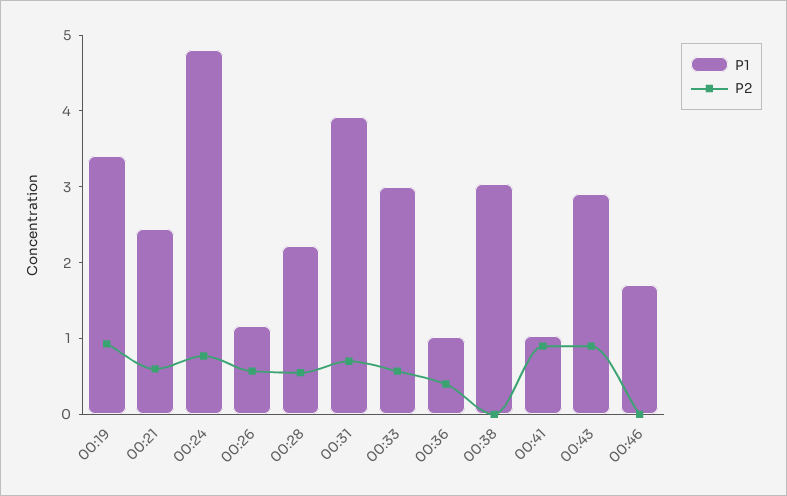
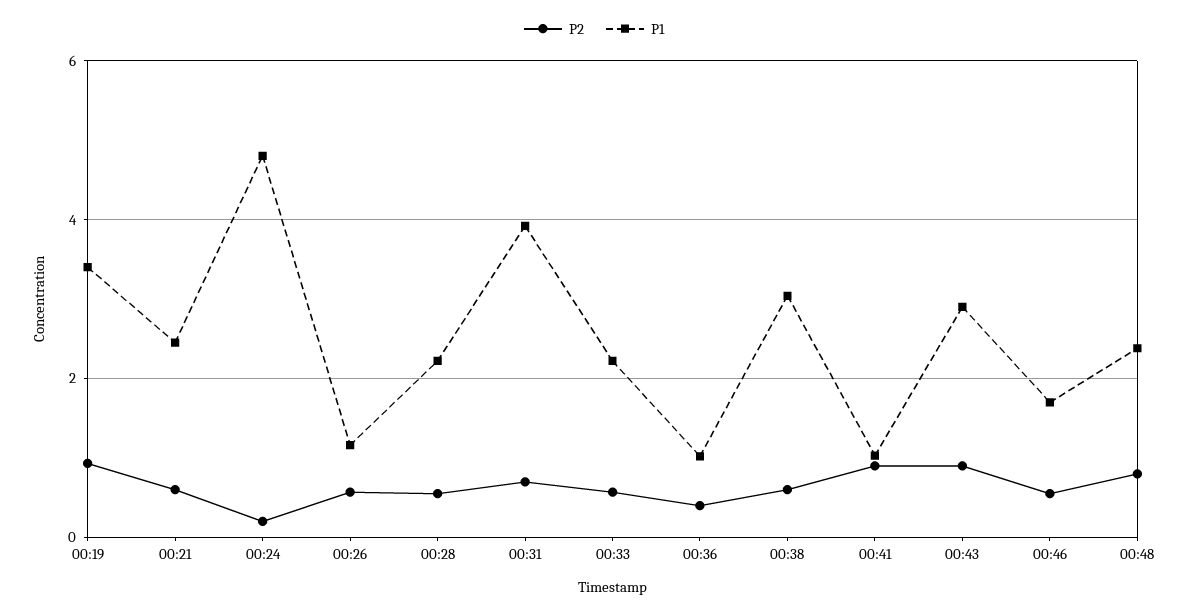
P2, 00:24: 0.8 -> 0.2
P1, 00:33: 3 -> 2.2
P2, 00:38: 0 -> 0.6
P2, 00:46: 0 -> 0.6
P2, 00:48: none -> 0.8
P1, 00:48: none -> 2.4

